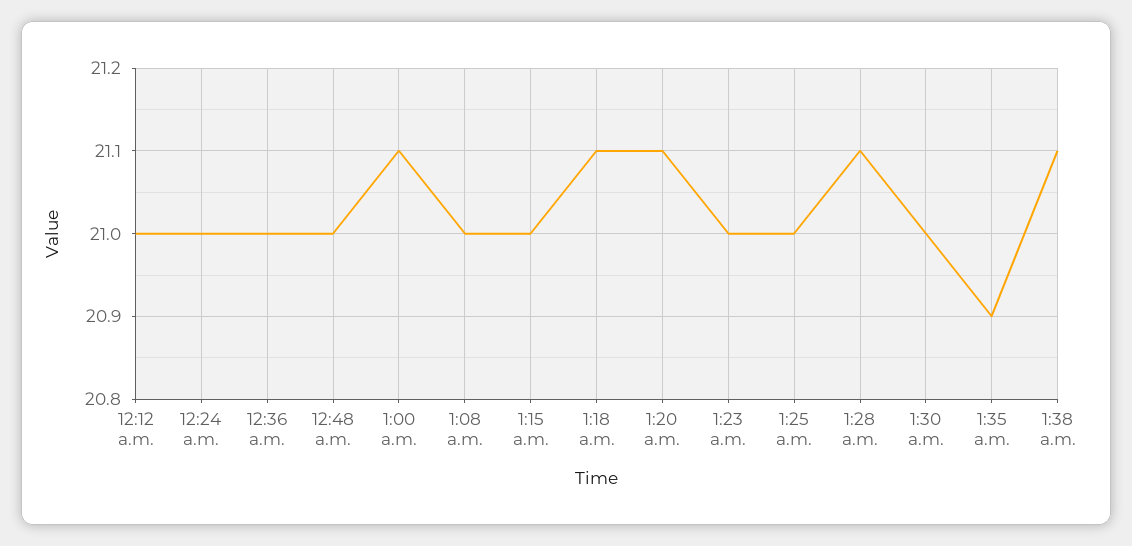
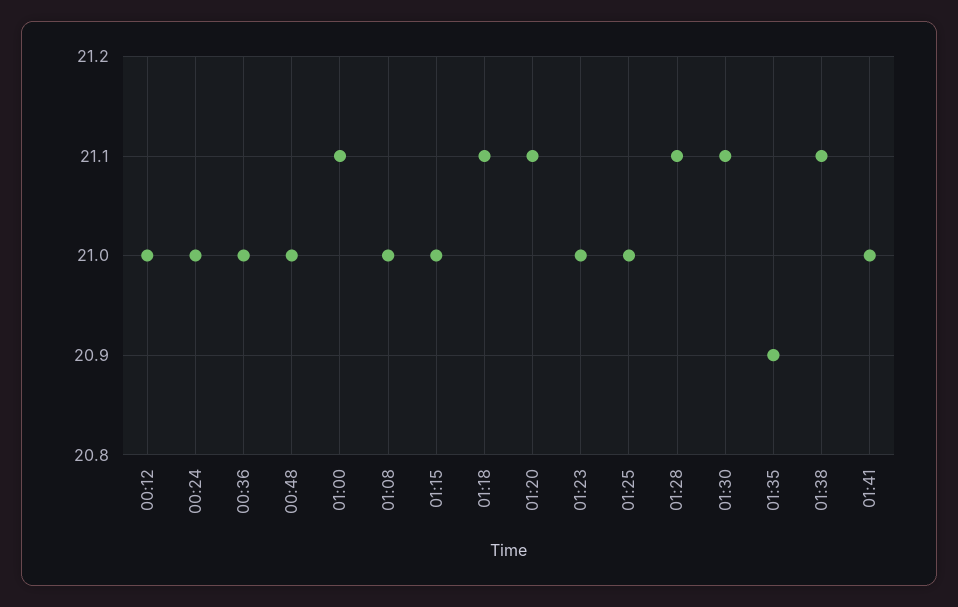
1:30 a.m.: 21 -> 21.1
01:41: none -> 21

